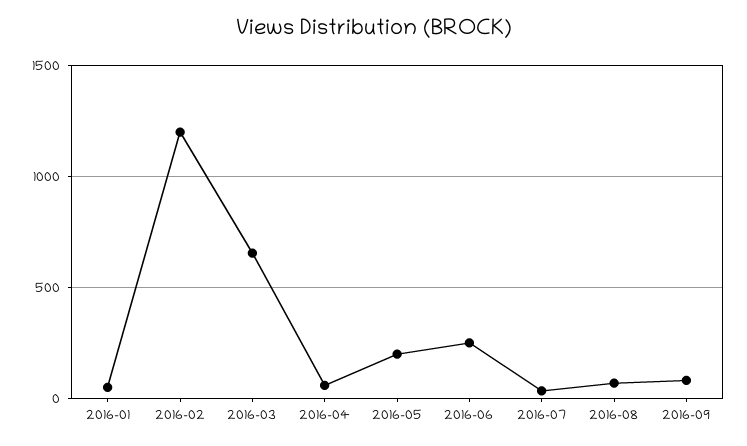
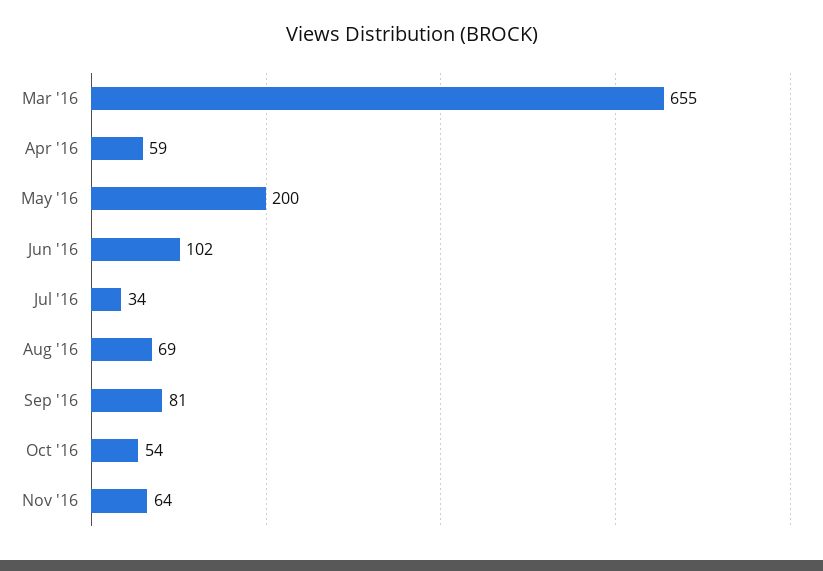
2016-01: 50 -> none
2016-02: 1200 -> none
2016-06: 250 -> 102
Oct '16: none -> 54
Nov '16: none -> 64

